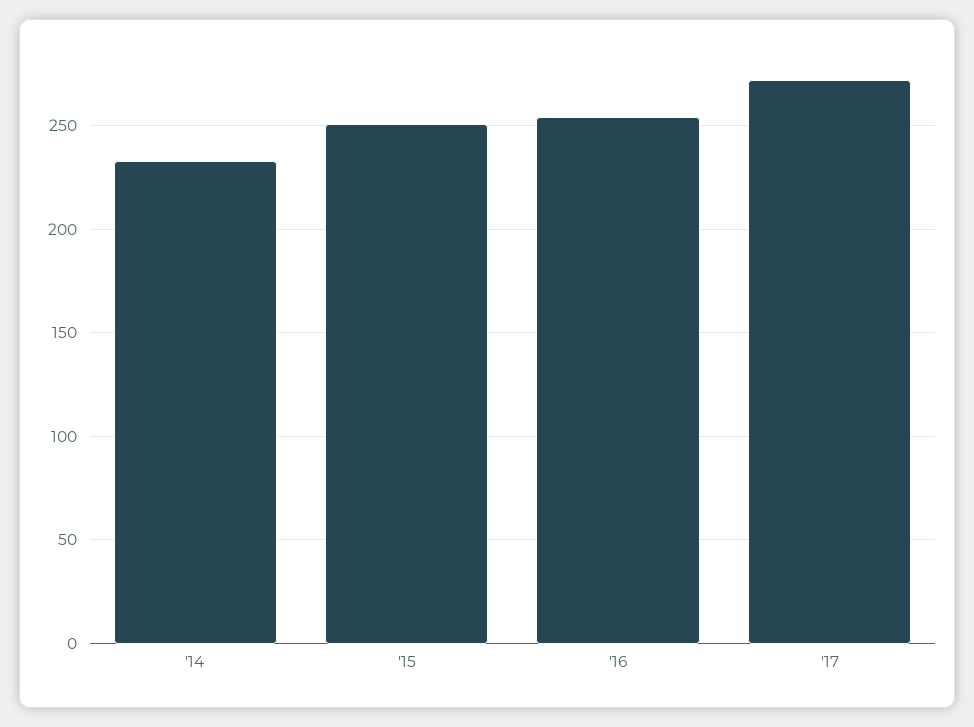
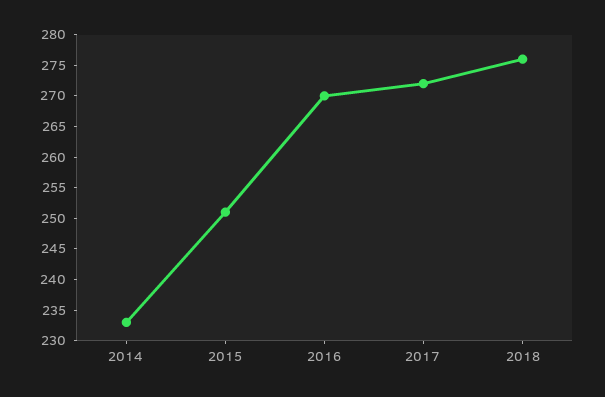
'16: 255 -> 270
2018: none -> 275

